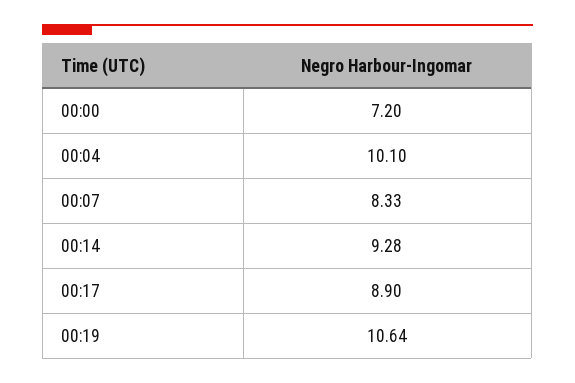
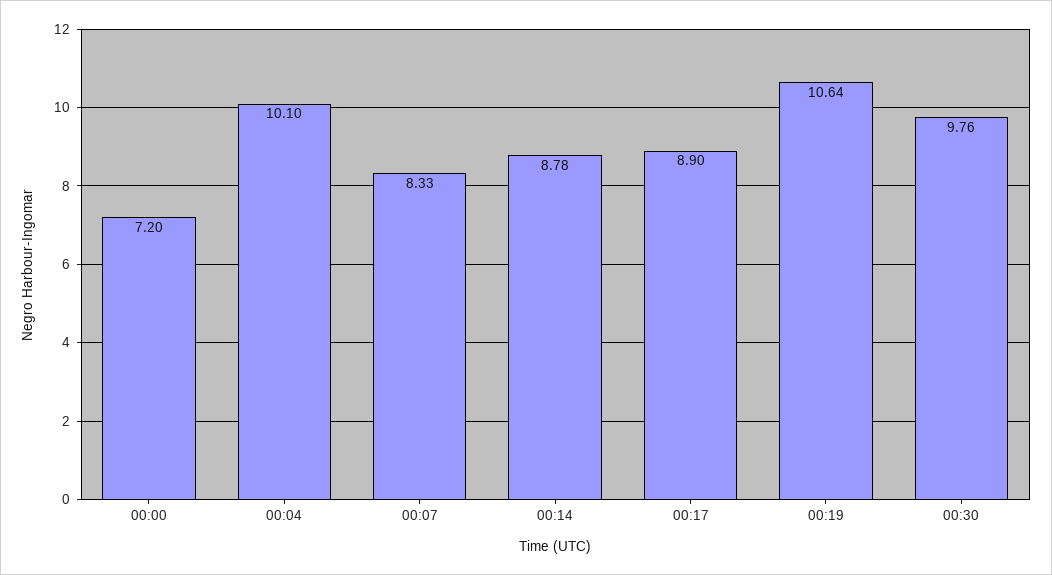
00:14: 9.28 -> 8.78
00:30: none -> 9.76

